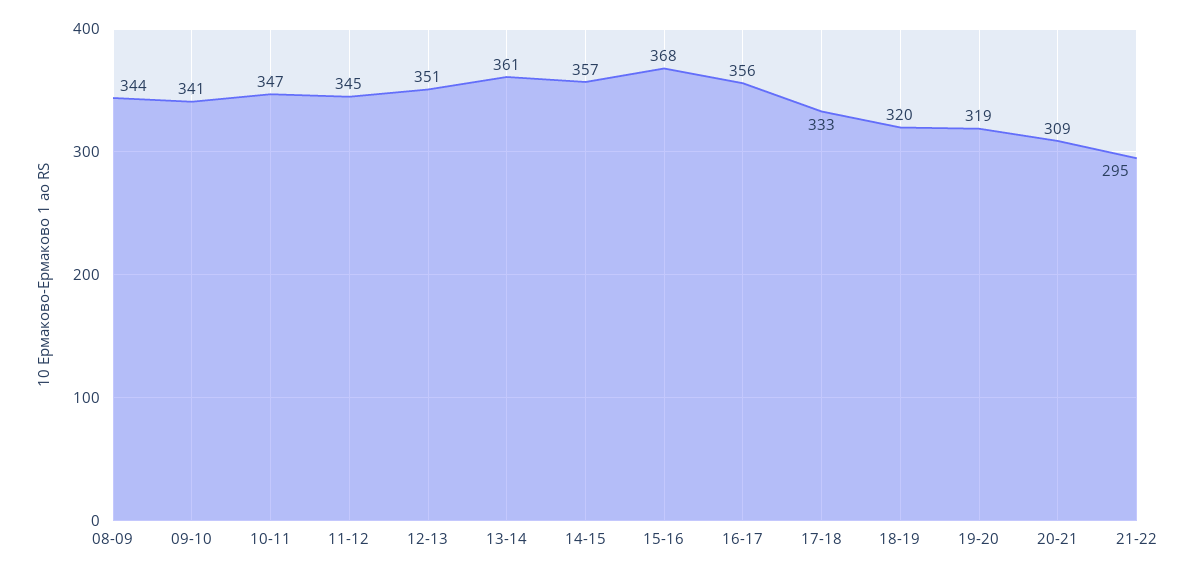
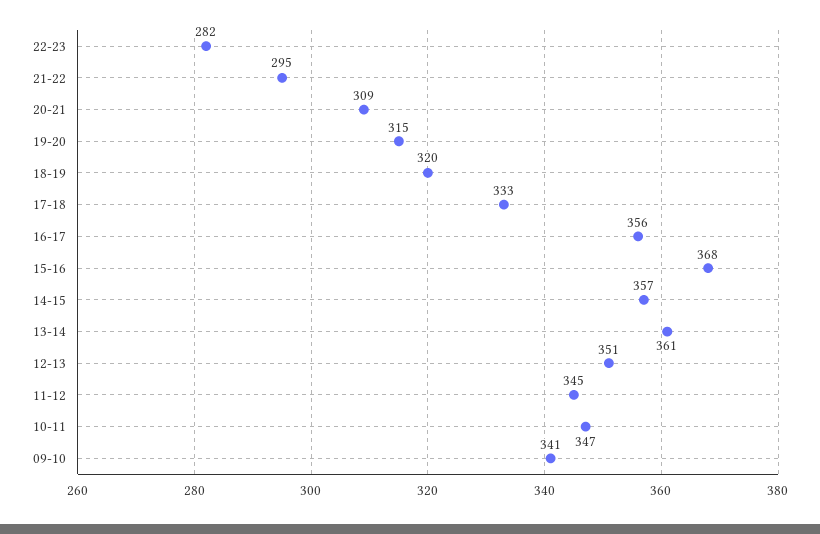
08-09: 344 -> none
19-20: 319 -> 315
22-23: none -> 282

